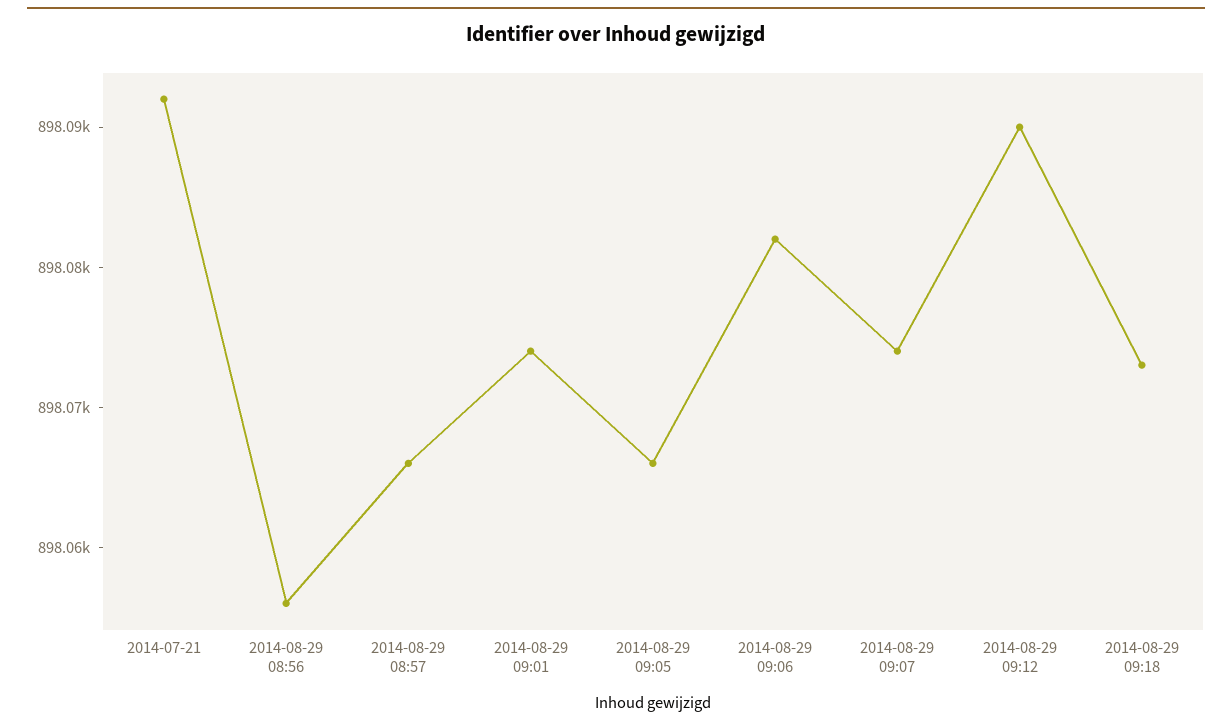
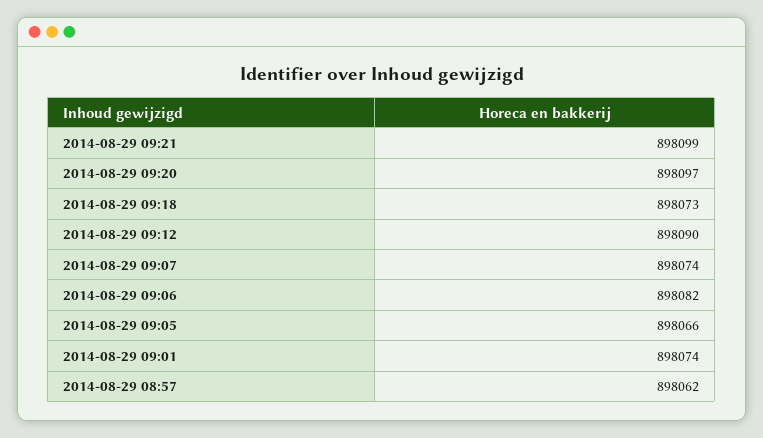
2014-07-21: 898092 -> none
2014-08-29 08:56: 898056 -> none
2014-08-29 08:57: 898066 -> 898062
2014-08-29 09:21: none -> 898099
2014-08-29 09:20: none -> 898097

